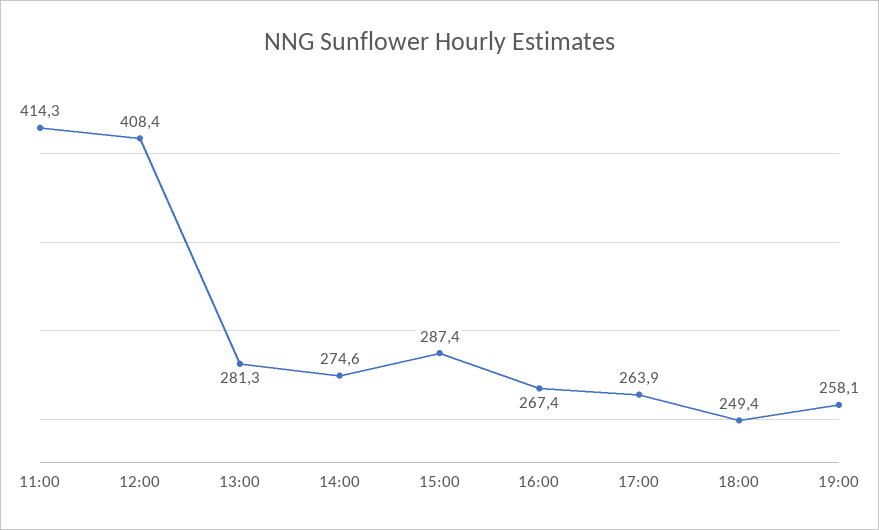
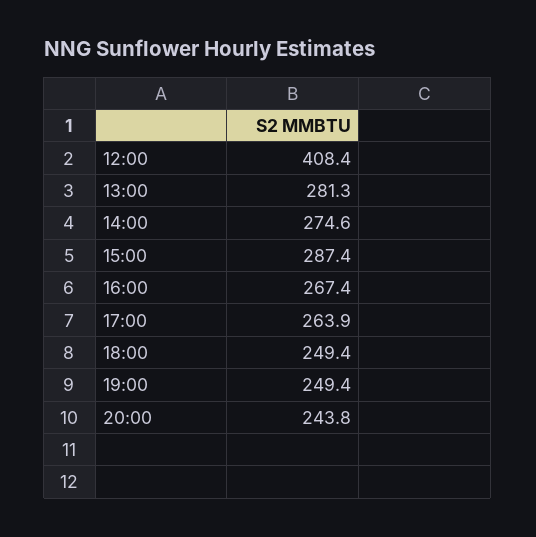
11:00: 414.3 -> none
19:00: 258.1 -> 249.4
20:00: none -> 243.8

